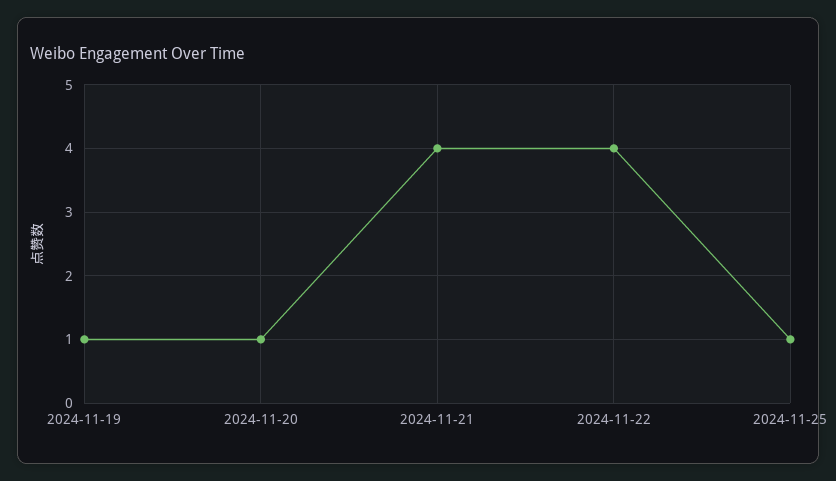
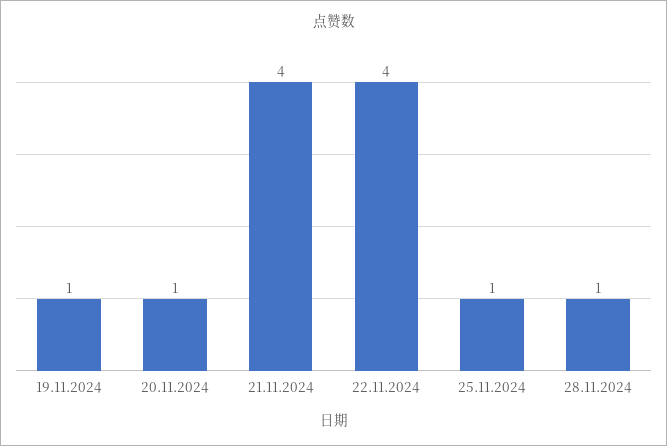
28.11.2024: none -> 1

